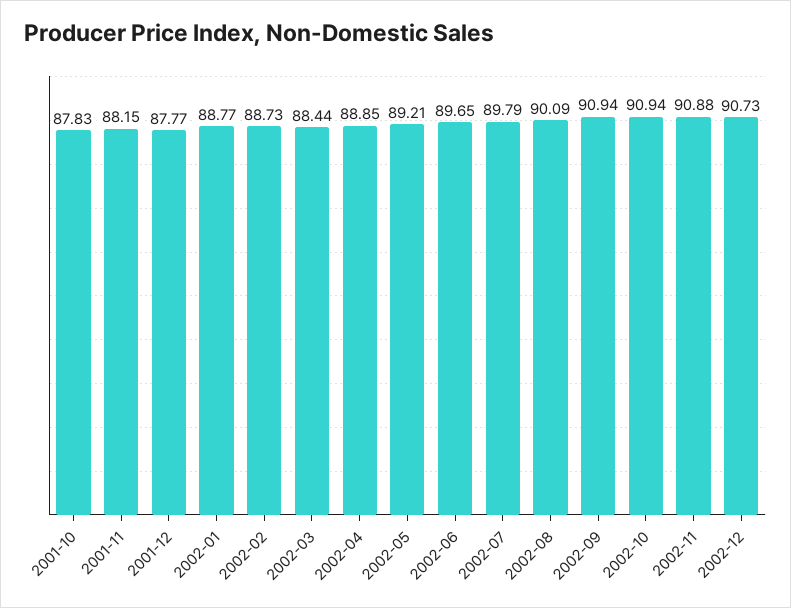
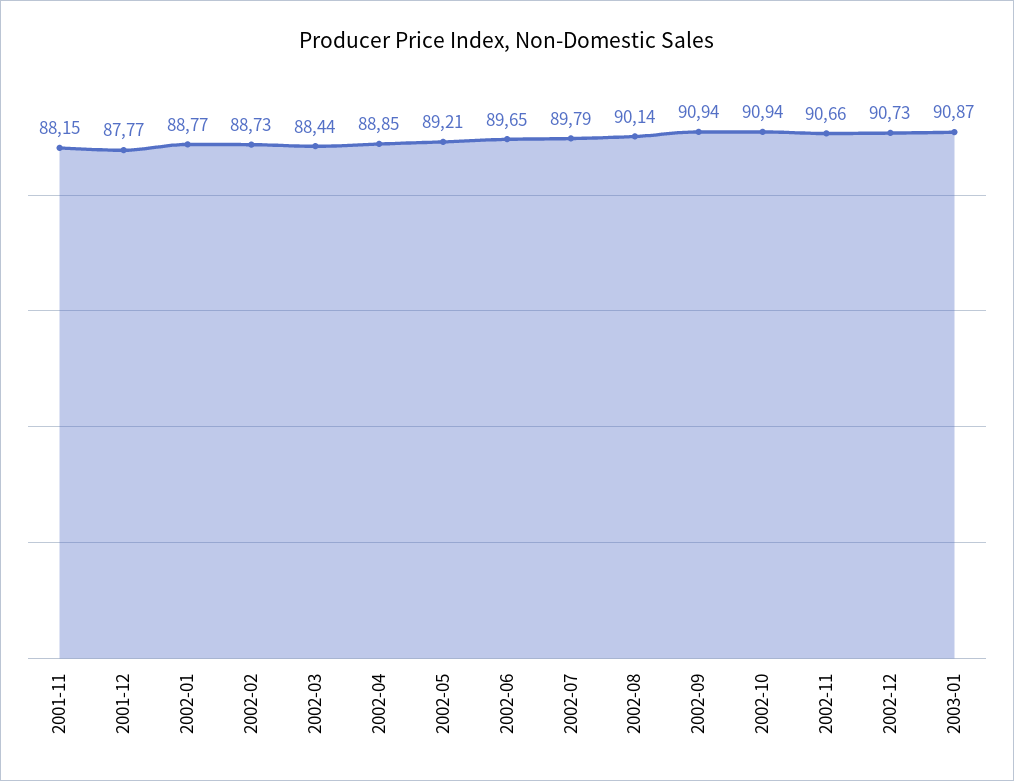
2001-10: 87.83 -> none
2002-08: 90.09 -> 90.14
2002-11: 90.88 -> 90.66
2003-01: none -> 90.87

